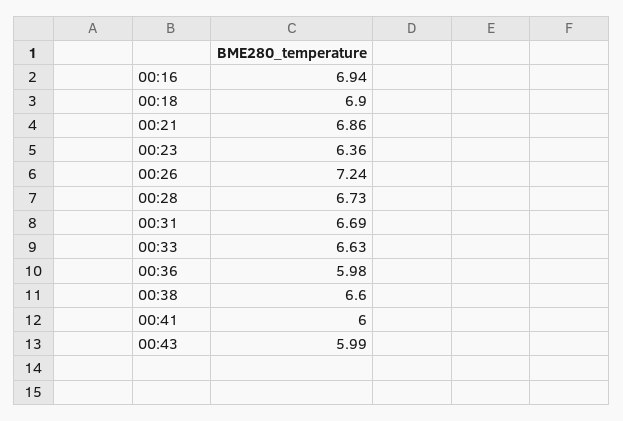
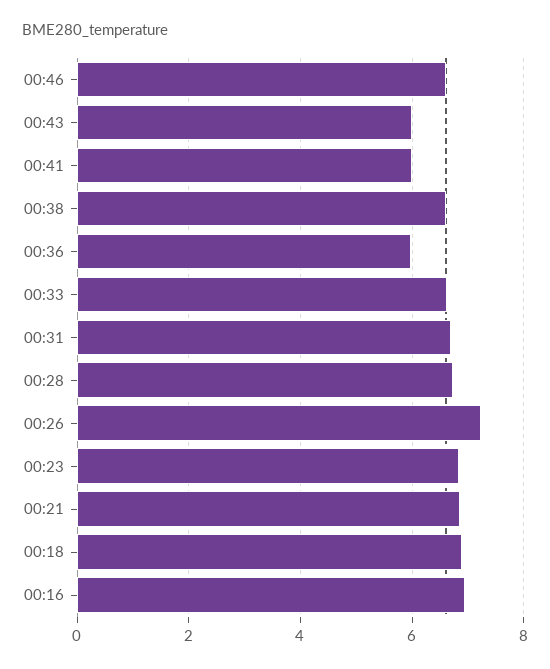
00:23: 6.36 -> 6.8
00:46: none -> 6.6

